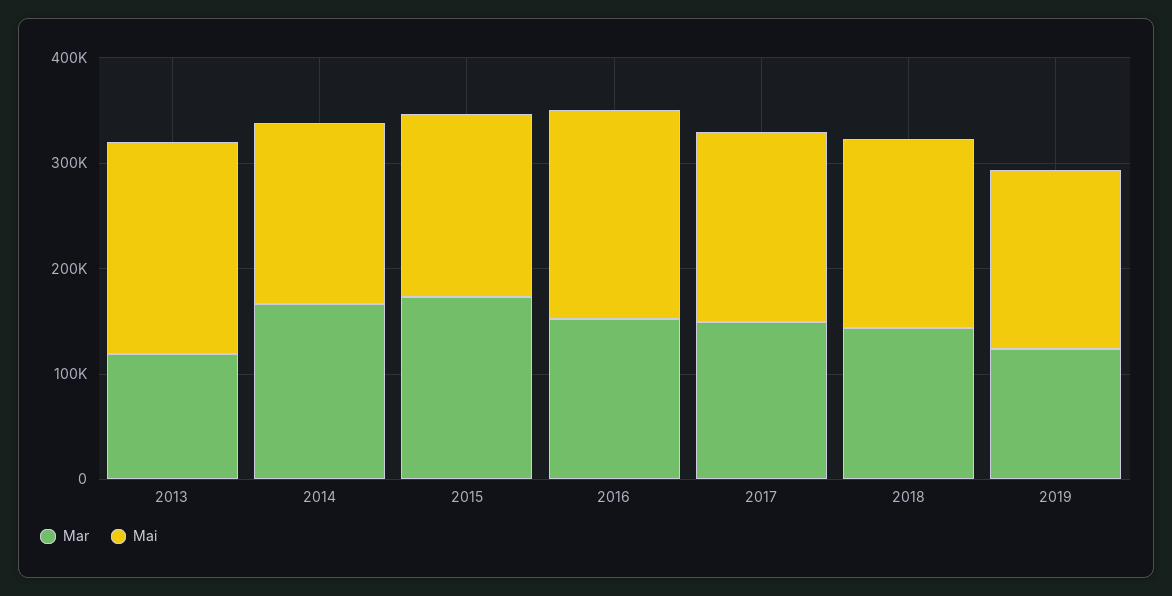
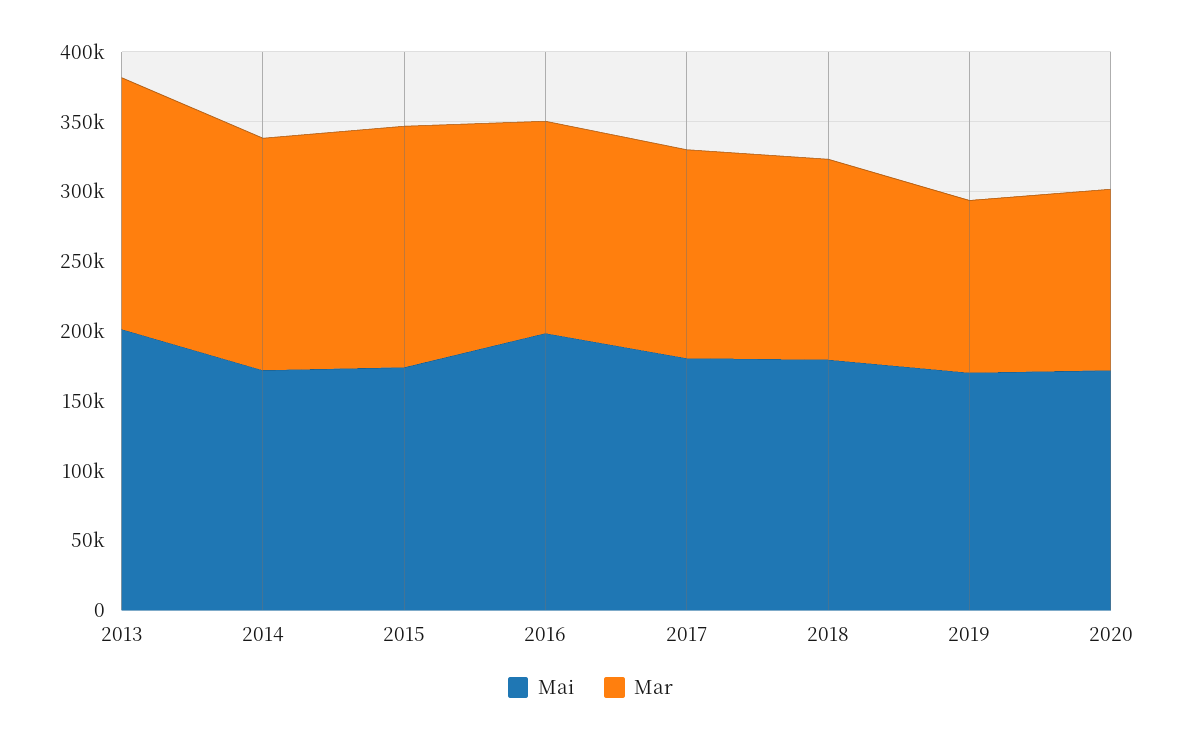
Mar, 2013: 120000 -> 180000
Mai, 2020: none -> 170000
Mar, 2020: none -> 130000

